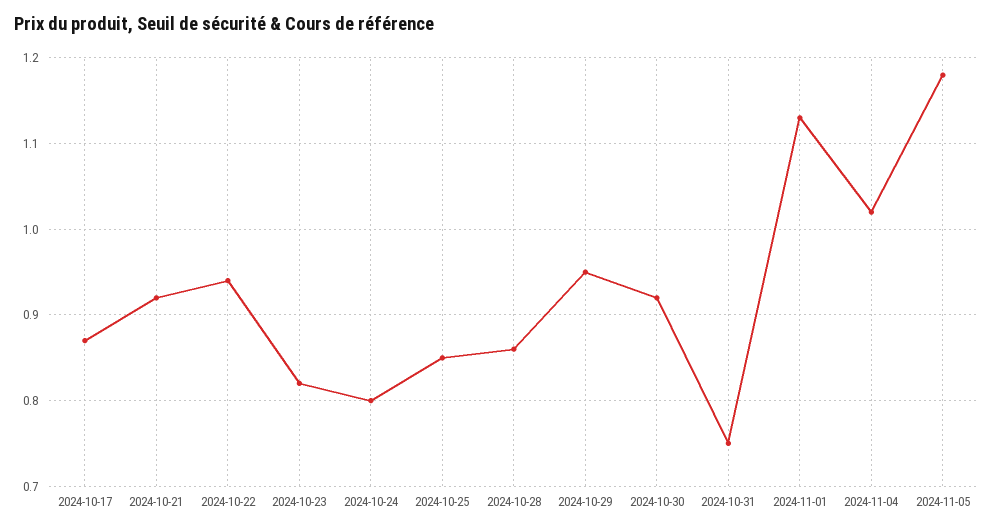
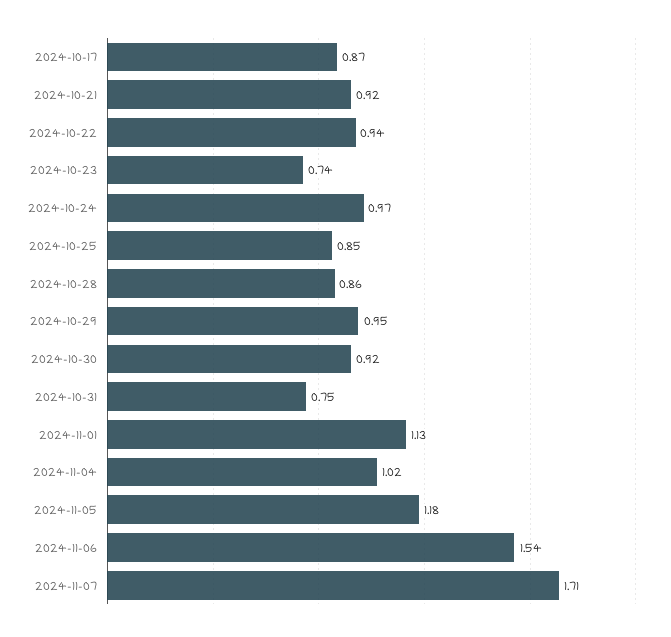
2024-10-23: 0.82 -> 0.74
2024-10-24: 0.8 -> 0.97
2024-11-06: none -> 1.54
2024-11-07: none -> 1.71

